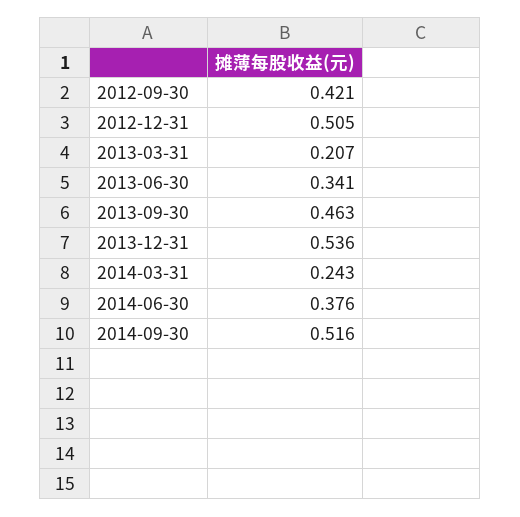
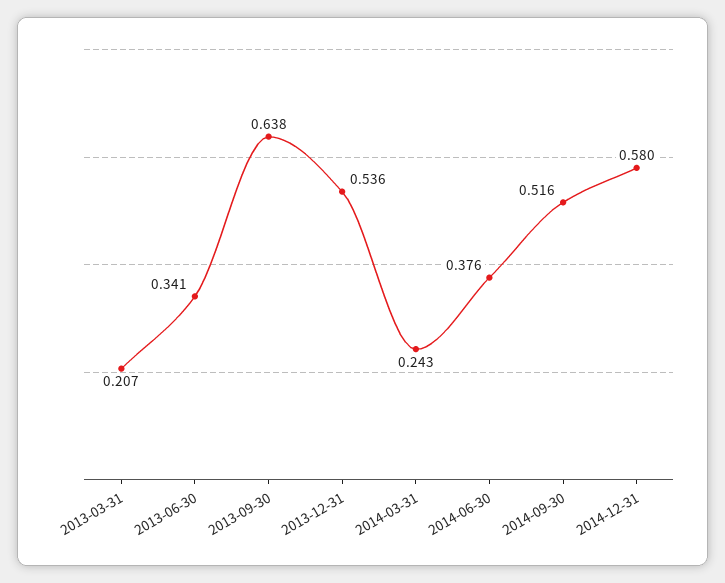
2012-09-30: 0.421 -> none
2012-12-31: 0.505 -> none
2013-09-30: 0.463 -> 0.638
2014-12-31: none -> 0.58

